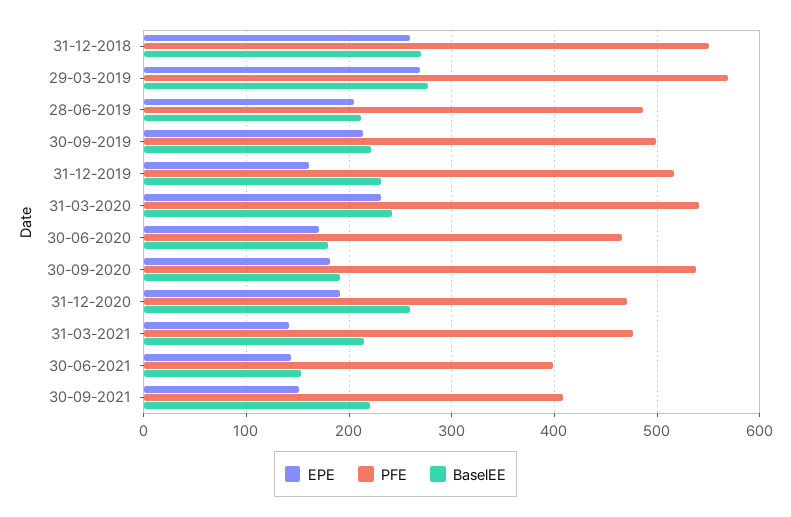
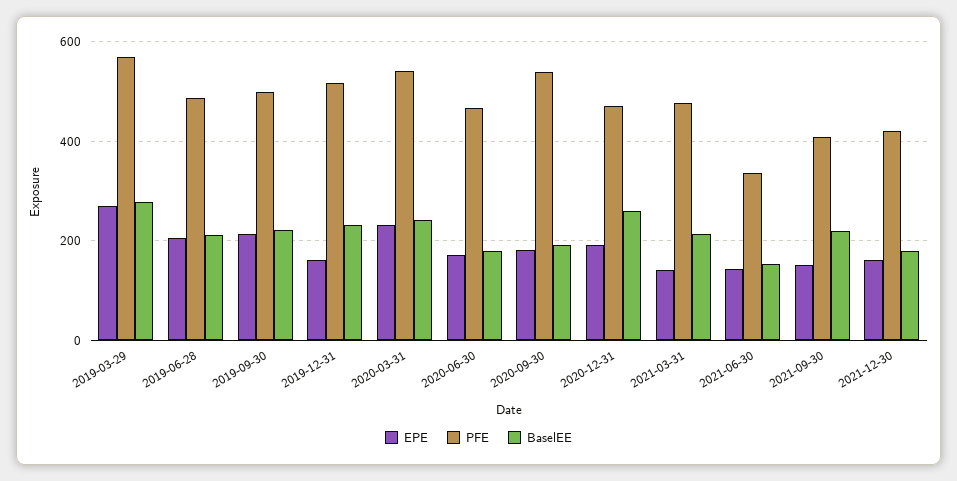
EPE, 31-12-2018: 260 -> none
PFE, 31-12-2018: 550 -> none
BaselEE, 31-12-2018: 270 -> none
PFE, 30-06-2021: 400 -> 340
EPE, 2021-12-30: none -> 160
PFE, 2021-12-30: none -> 420
BaselEE, 2021-12-30: none -> 180

